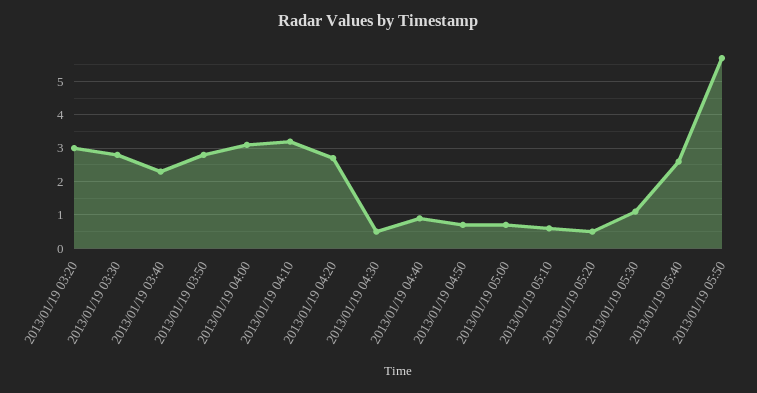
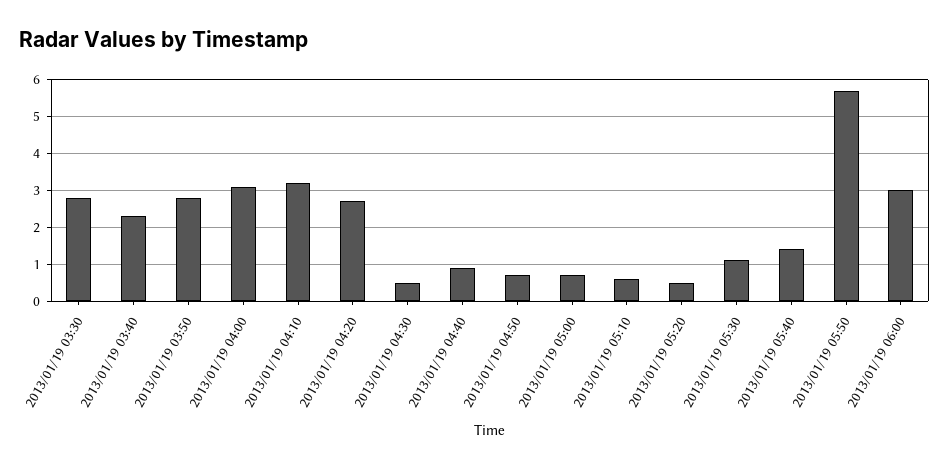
2013/01/19 03:20: 3 -> none
2013/01/19 05:40: 2.5 -> 1.5
2013/01/19 06:00: none -> 3

